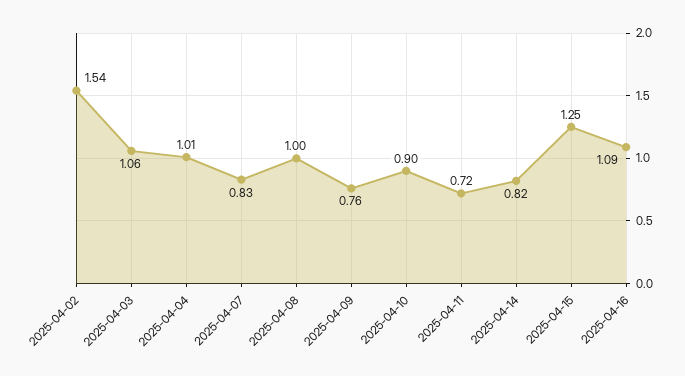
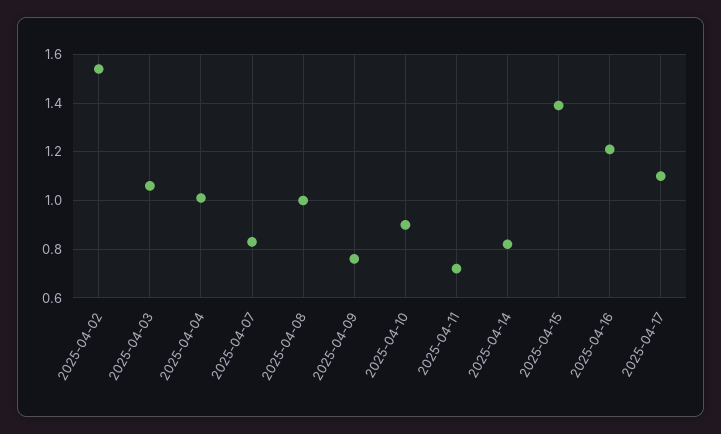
2025-04-15: 1.25 -> 1.4
2025-04-16: 1.09 -> 1.2
2025-04-17: none -> 1.1

